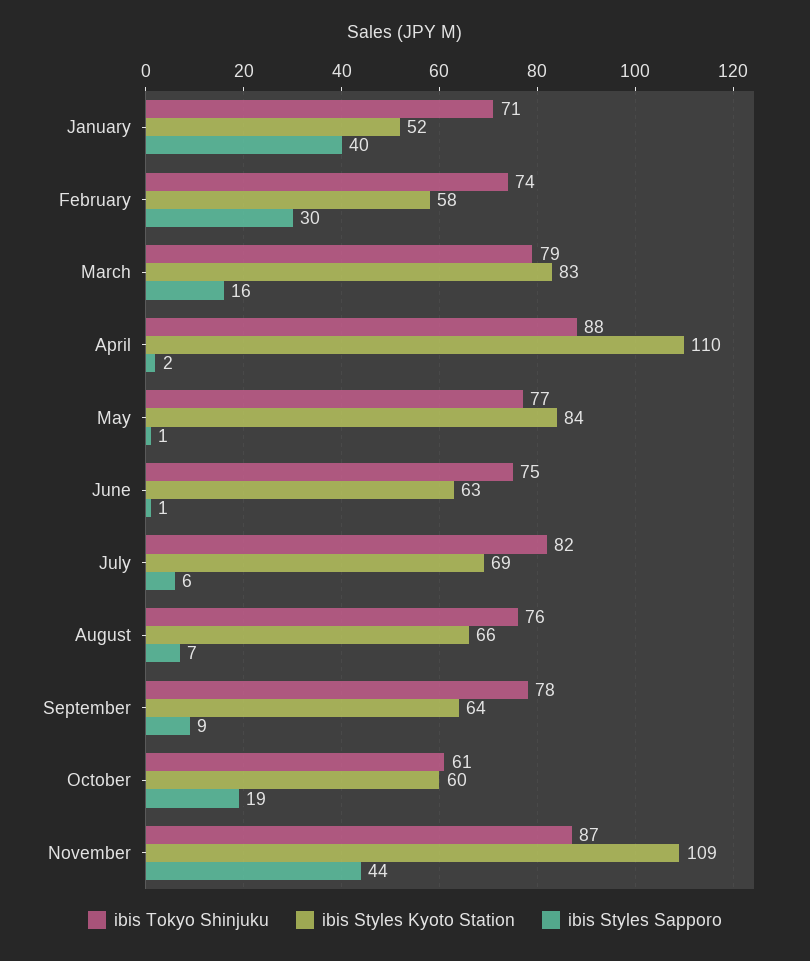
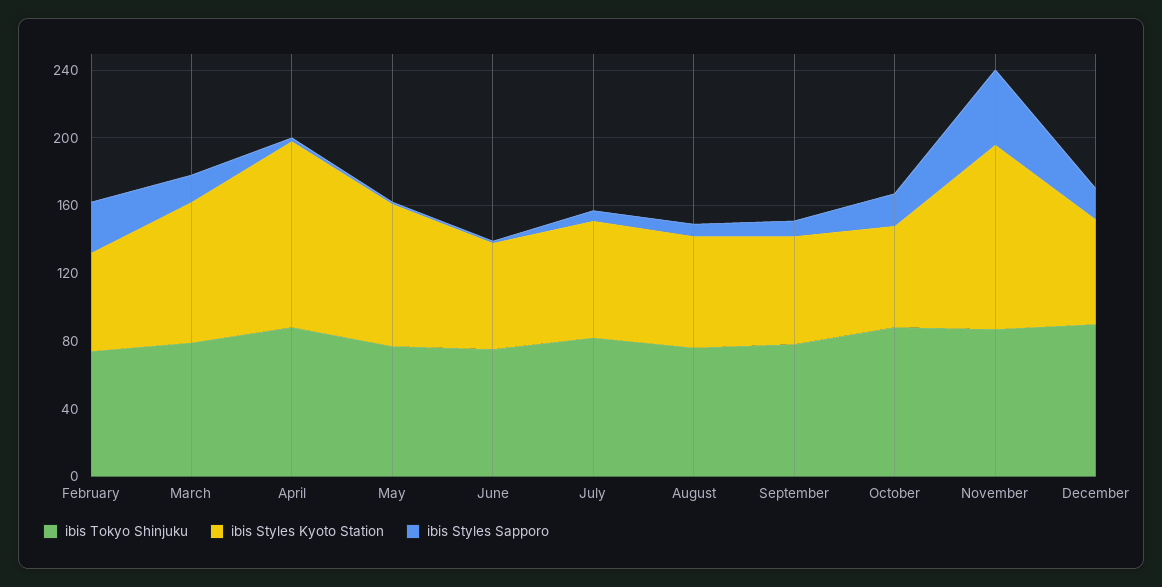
ibis Tokyo Shinjuku, January: 71 -> none
ibis Styles Kyoto Station, January: 52 -> none
ibis Styles Sapporo, January: 40 -> none
ibis Tokyo Shinjuku, October: 61 -> 90
ibis Tokyo Shinjuku, December: none -> 90
ibis Styles Kyoto Station, December: none -> 60
ibis Styles Sapporo, December: none -> 20

